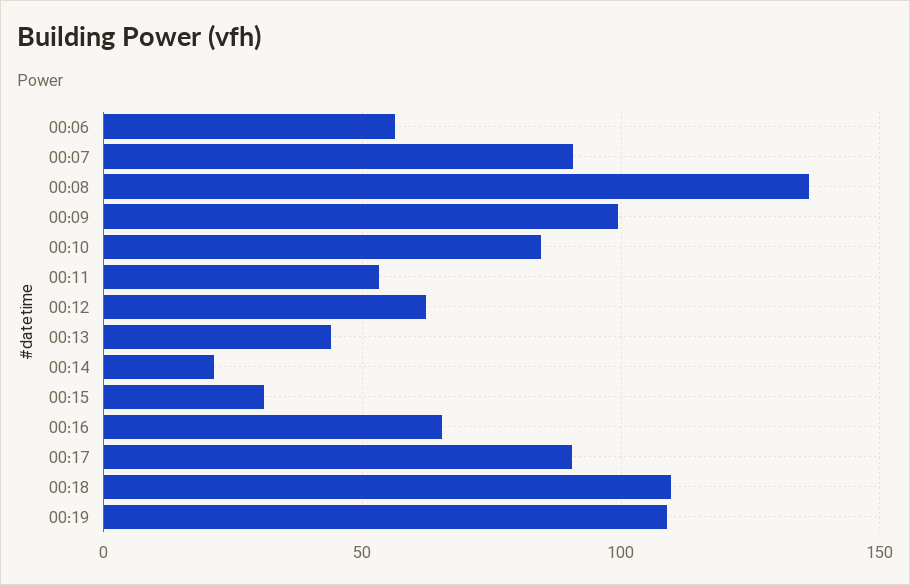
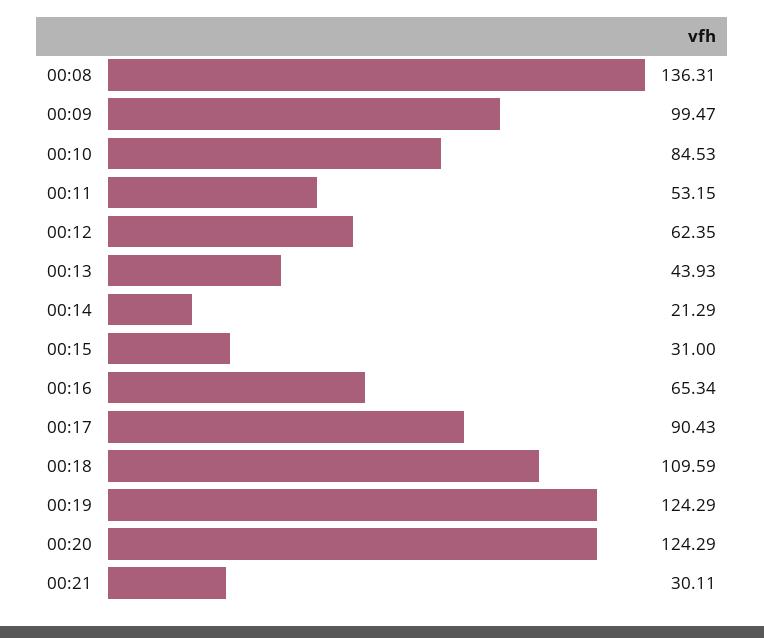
00:06: 55 -> none
00:07: 90 -> none
00:19: 110 -> 124.29
00:20: none -> 124.29
00:21: none -> 30.11

